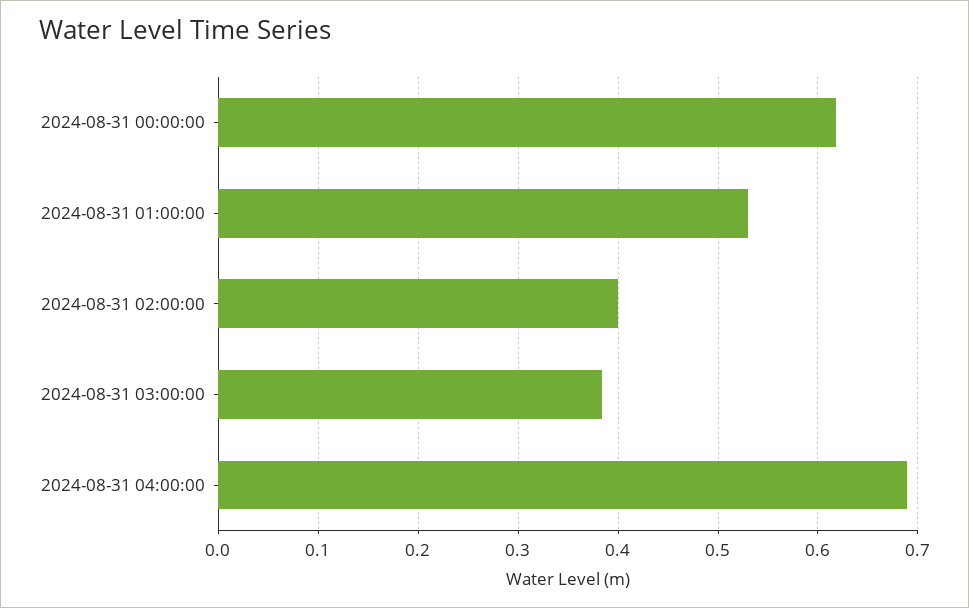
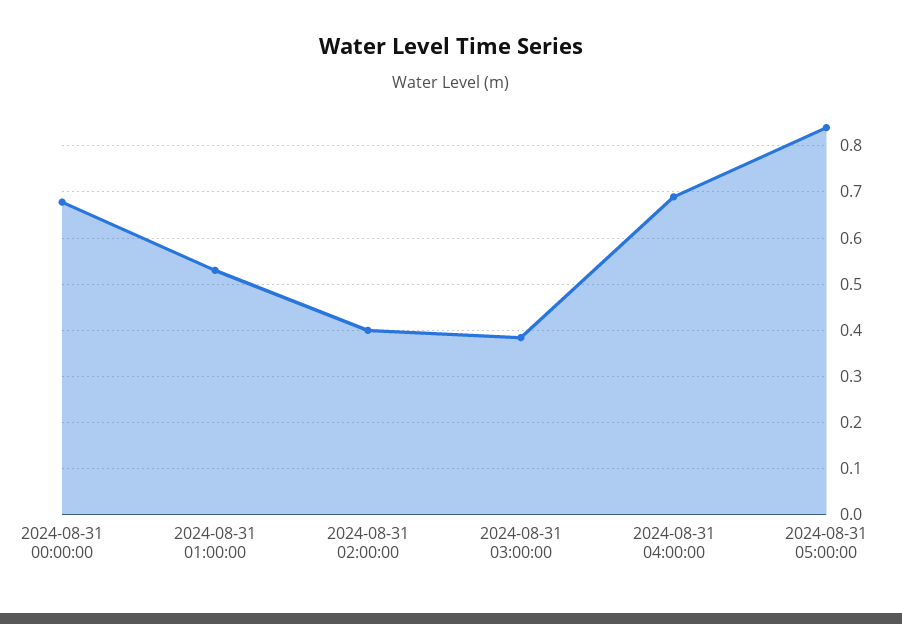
2024-08-31 00:00:00: 0.62 -> 0.68
2024-08-31 05:00:00: none -> 0.84

